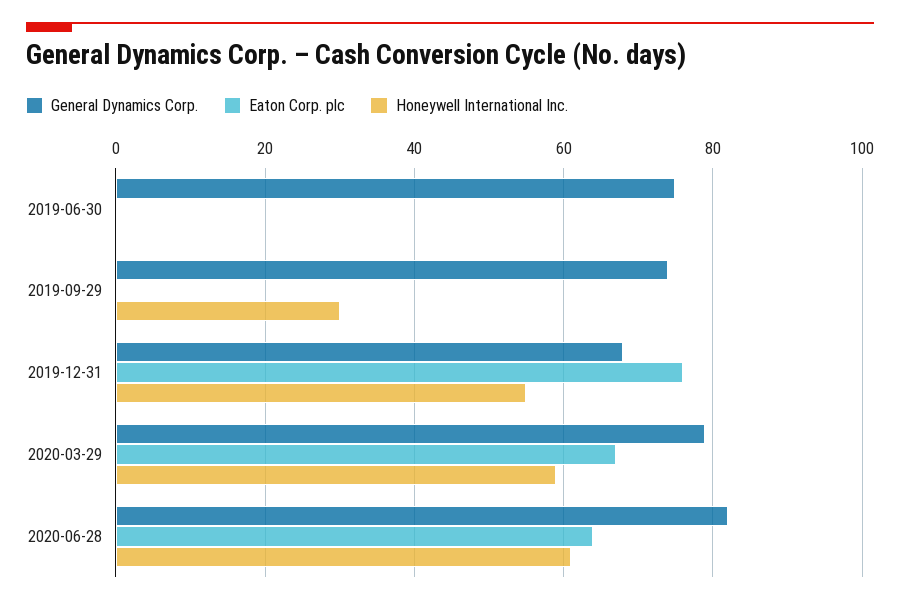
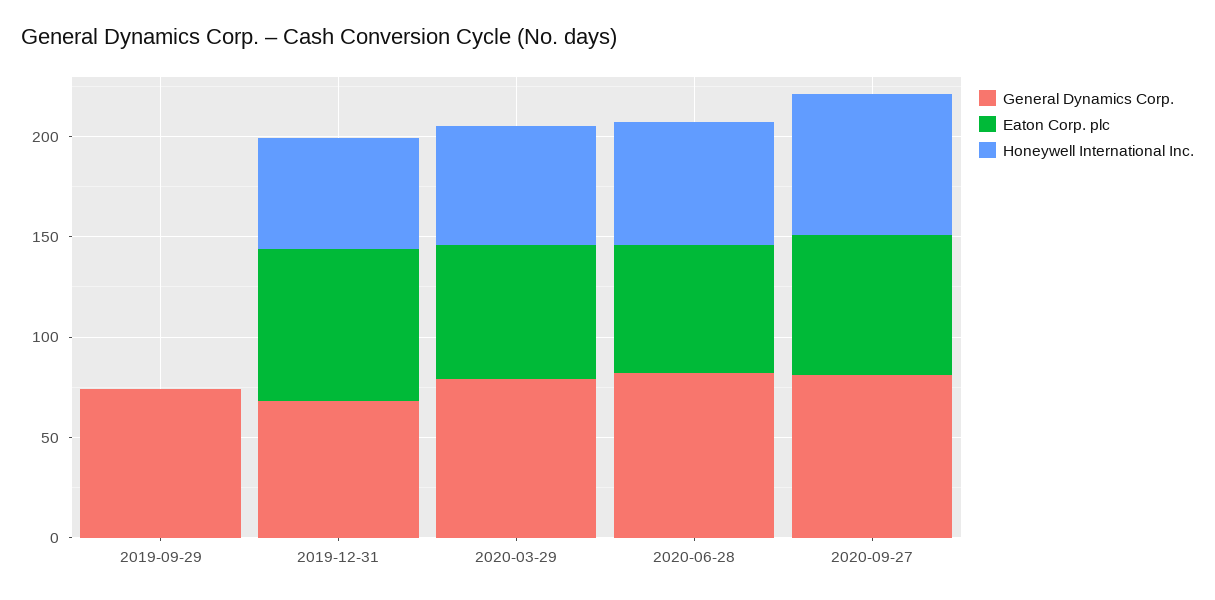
General Dynamics Corp., 2019-06-30: 75 -> none
Eaton Corp. plc, 2019-06-30: 0 -> none
Honeywell International Inc., 2019-06-30: 0 -> none
Honeywell International Inc., 2019-09-29: 30 -> 0
General Dynamics Corp., 2020-09-27: none -> 80
Eaton Corp. plc, 2020-09-27: none -> 70
Honeywell International Inc., 2020-09-27: none -> 70

